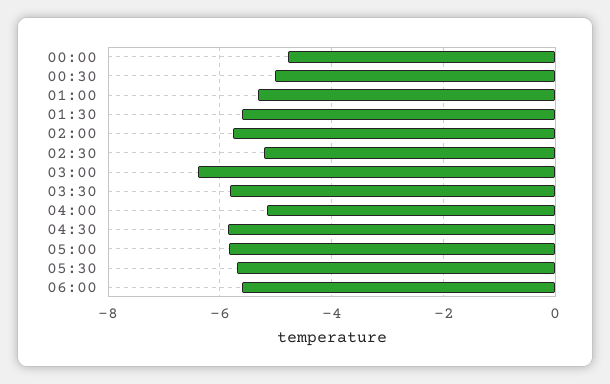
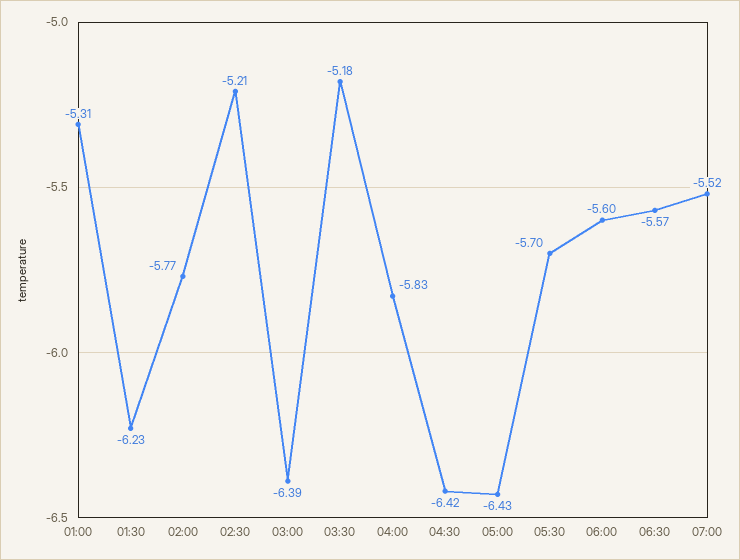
00:00: -4.8 -> none
00:30: -5 -> none
01:30: -5.6 -> -6.23
03:30: -5.8 -> -5.18
04:00: -5.2 -> -5.83
04:30: -5.8 -> -6.42
05:00: -5.8 -> -6.43
06:30: none -> -5.57
07:00: none -> -5.52

